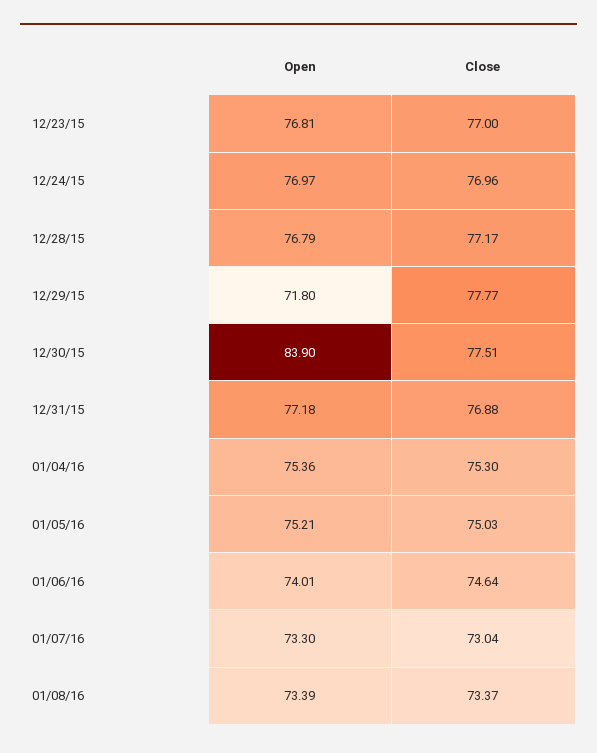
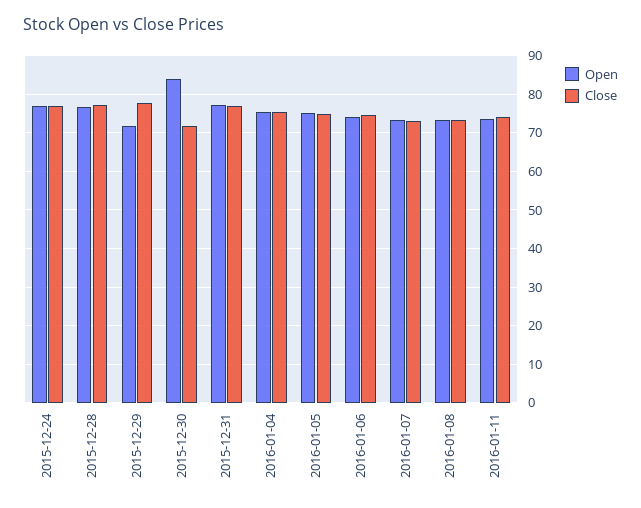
Open, 12/23/15: 76.81 -> none
Close, 12/23/15: 77 -> none
Close, 12/30/15: 77.51 -> 72
Open, 2016-01-11: none -> 74
Close, 2016-01-11: none -> 74

